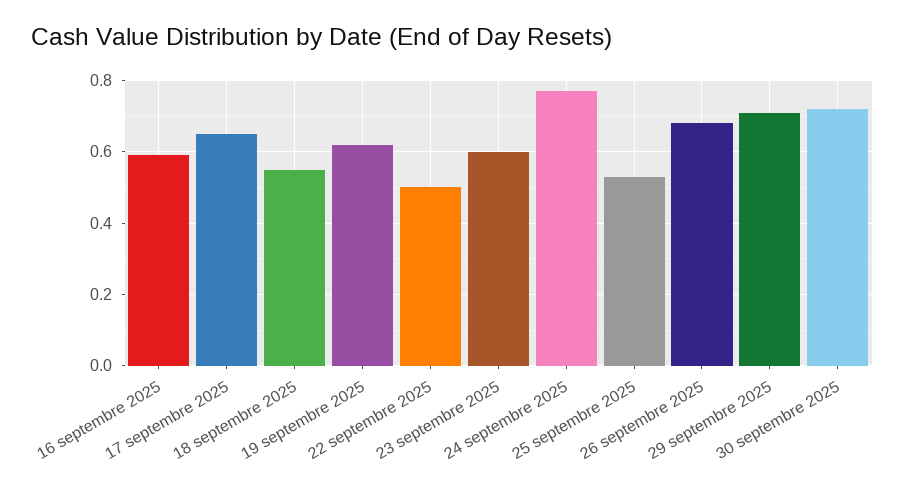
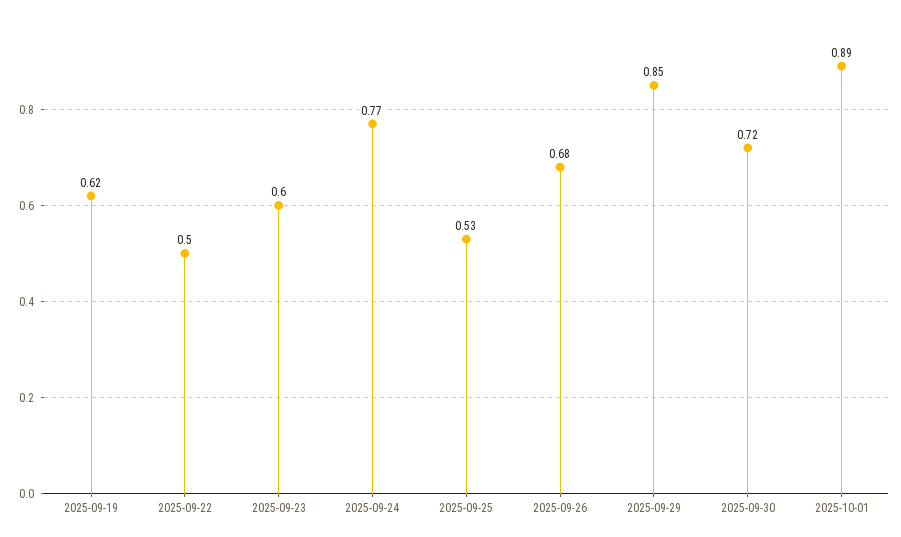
16 septembre 2025: 0.6 -> none
17 septembre 2025: 0.65 -> none
18 septembre 2025: 0.55 -> none
29 septembre 2025: 0.7 -> 0.85
2025-10-01: none -> 0.89

